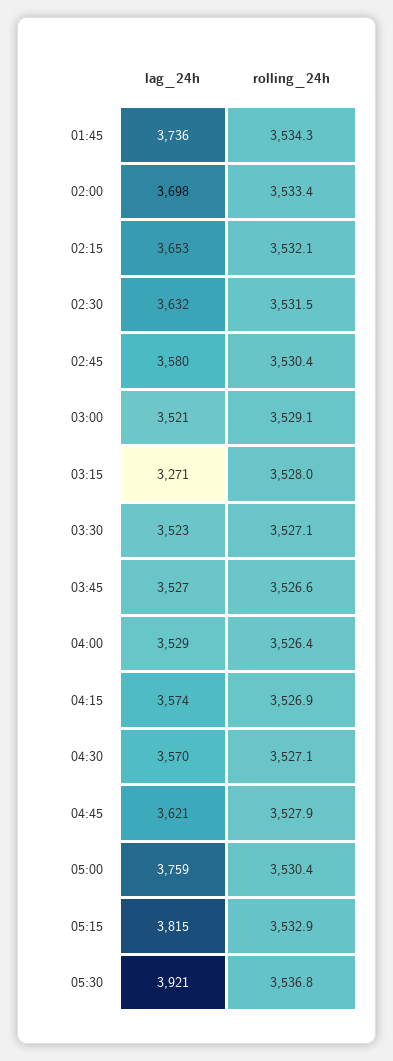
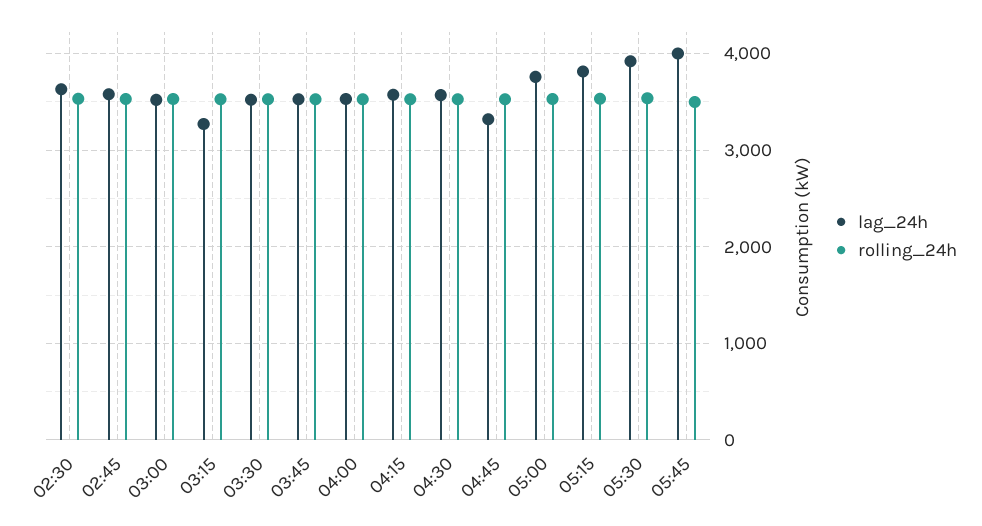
lag_24h, 01:45: 3736 -> none
rolling_24h, 01:45: 3534.3 -> none
lag_24h, 02:00: 3698 -> none
rolling_24h, 02:00: 3533.4 -> none
lag_24h, 02:15: 3653 -> none
rolling_24h, 02:15: 3532.1 -> none
lag_24h, 04:45: 3621 -> 3300
lag_24h, 05:45: none -> 4000
rolling_24h, 05:45: none -> 3500

